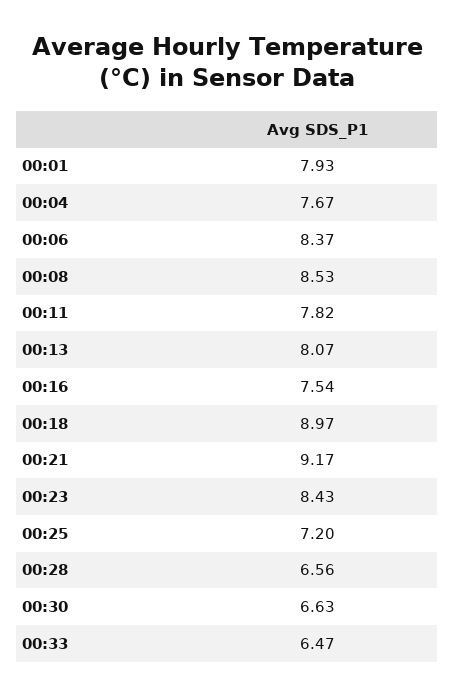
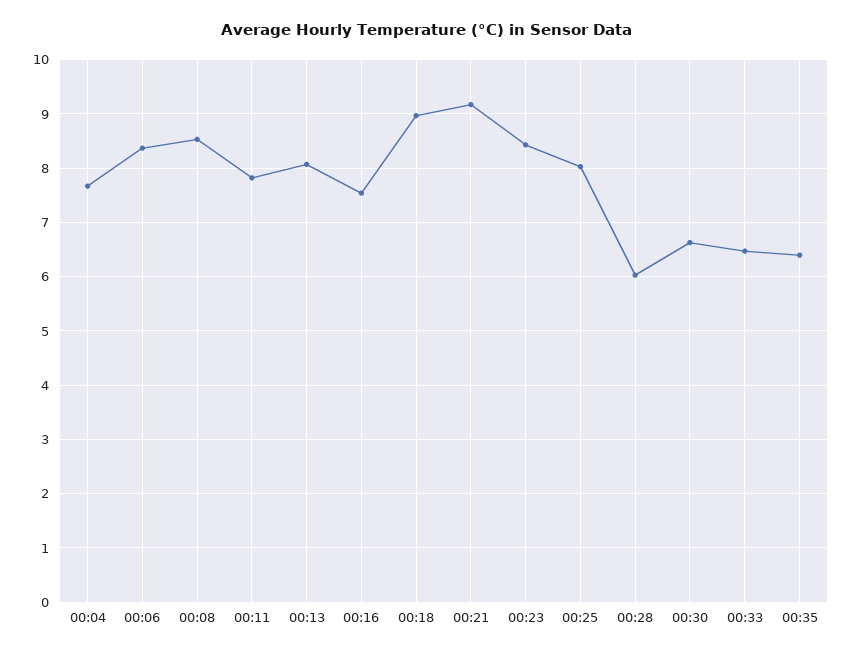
00:01: 7.93 -> none
00:25: 7.2 -> 8
00:28: 6.56 -> 6
00:35: none -> 6.4

